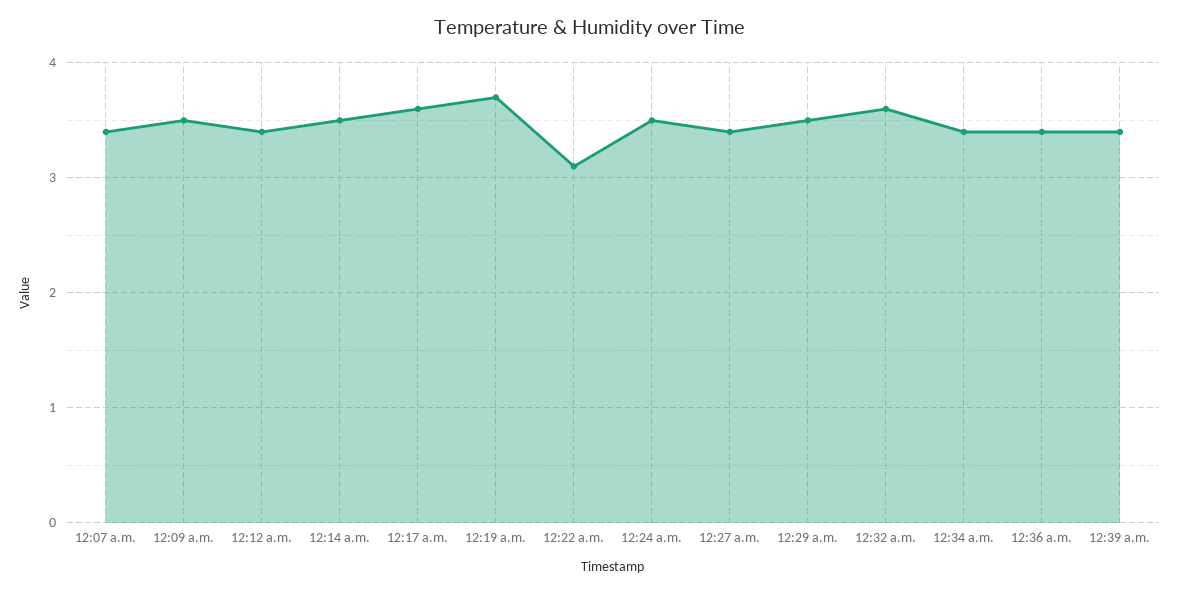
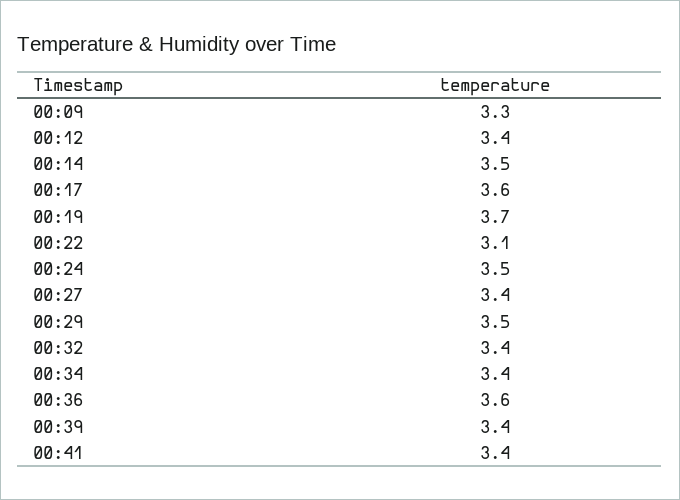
12:07 a.m.: 3.4 -> none
12:09 a.m.: 3.5 -> 3.3
12:32 a.m.: 3.6 -> 3.4
12:36 a.m.: 3.4 -> 3.6
00:41: none -> 3.4

